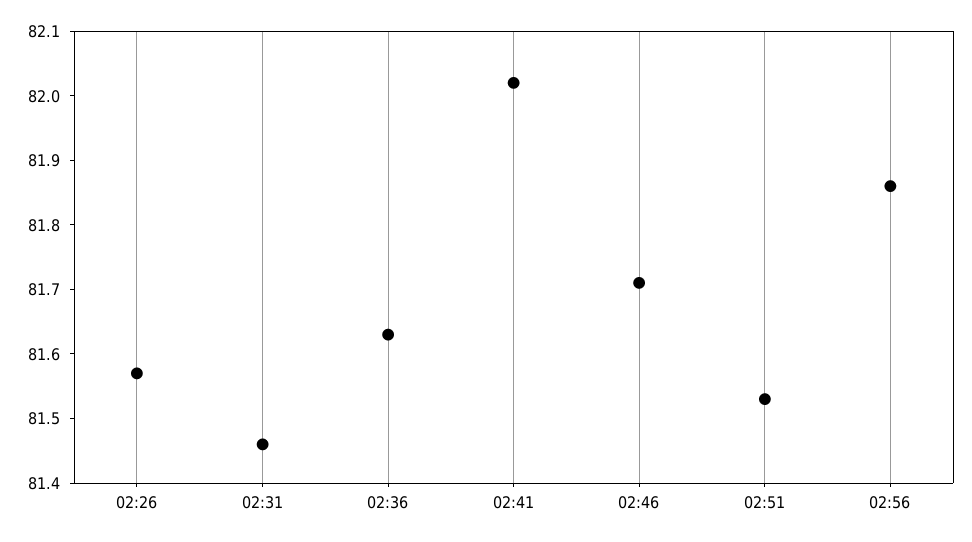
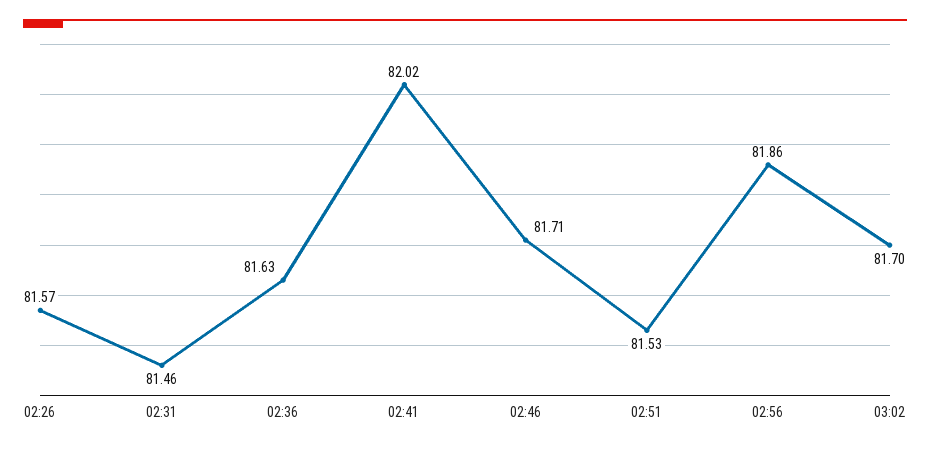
03:02: none -> 81.7

